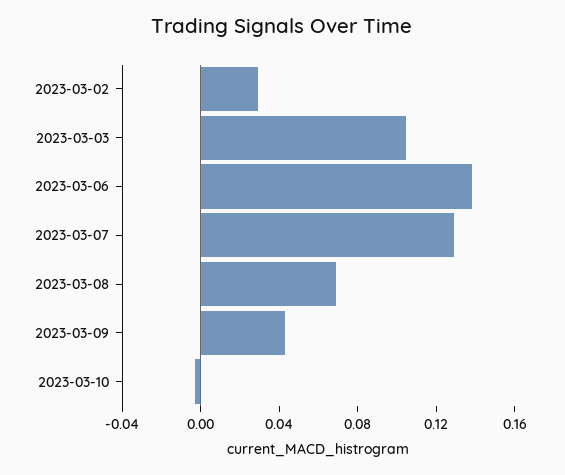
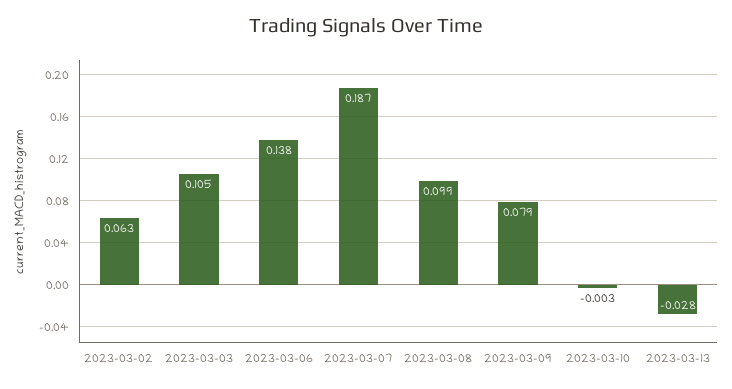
2023-03-02: 0.03 -> 0.063
2023-03-07: 0.13 -> 0.187
2023-03-08: 0.07 -> 0.099
2023-03-09: 0.04 -> 0.079
2023-03-13: none -> -0.028

